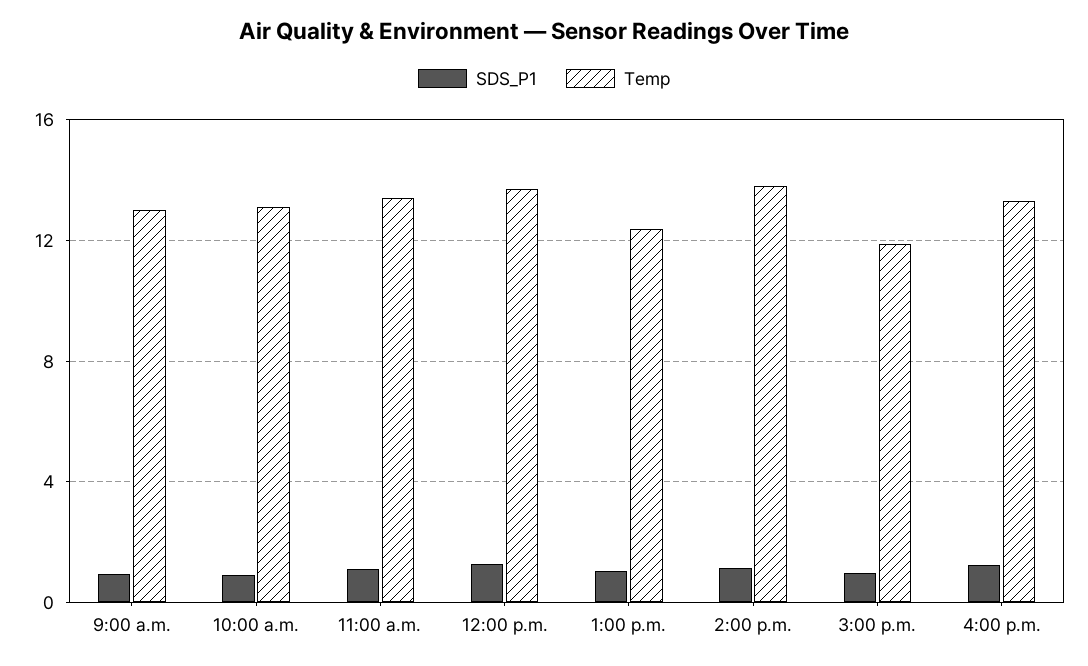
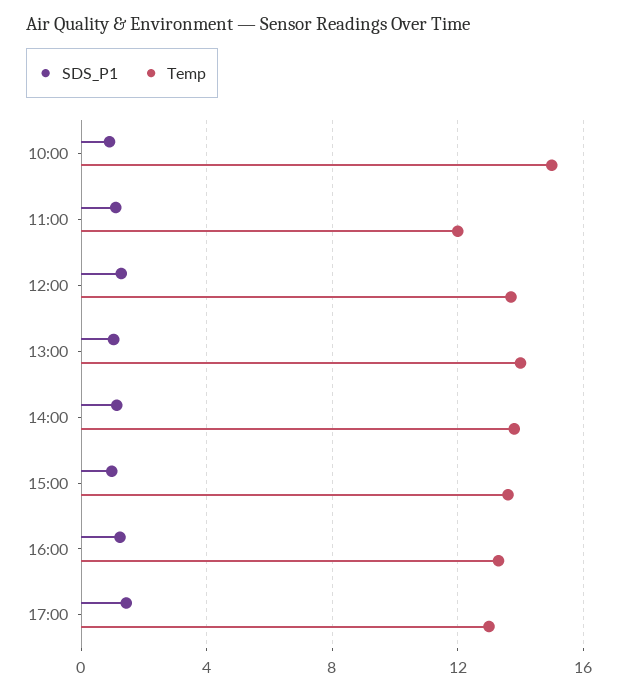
SDS_P1, 9:00 a.m.: 1 -> none
Temp, 9:00 a.m.: 13 -> none
Temp, 10:00 a.m.: 13 -> 15
Temp, 11:00 a.m.: 13.5 -> 12
Temp, 1:00 p.m.: 12.5 -> 14
Temp, 3:00 p.m.: 12 -> 13.5
SDS_P1, 17:00: none -> 1.5
Temp, 17:00: none -> 13

